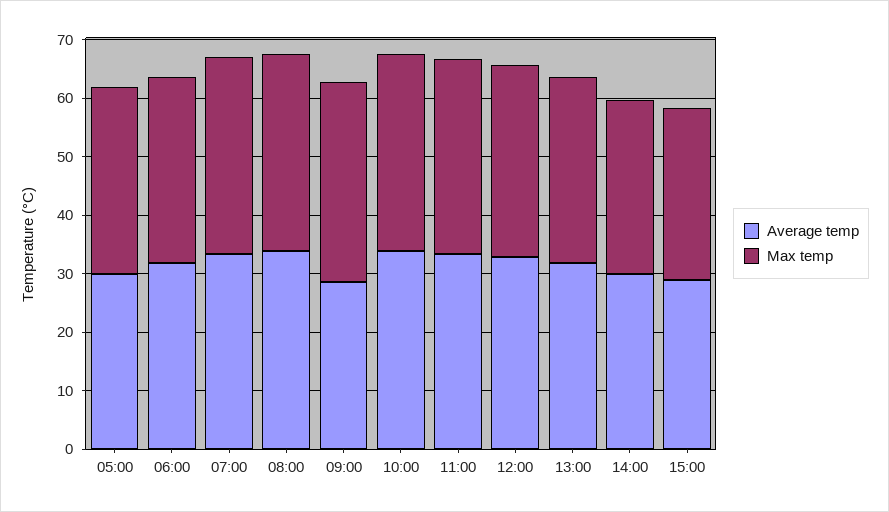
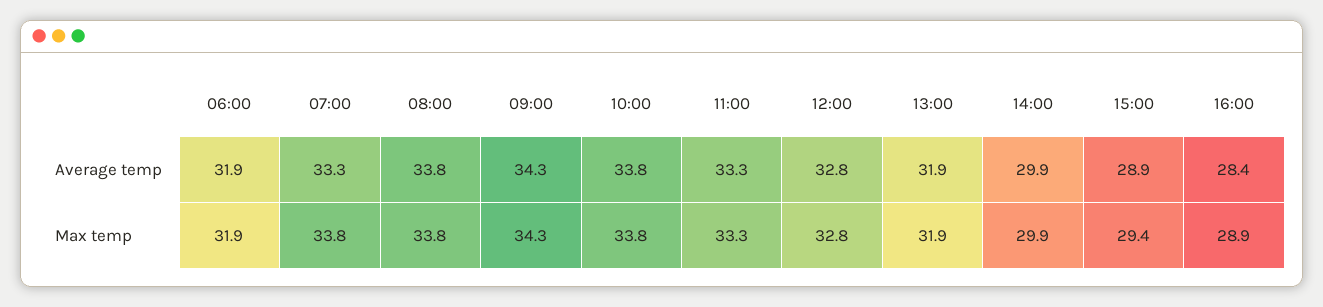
Average temp, 05:00: 30 -> none
Max temp, 05:00: 32 -> none
Average temp, 09:00: 28 -> 34.3
Average temp, 16:00: none -> 28.4
Max temp, 16:00: none -> 28.9

